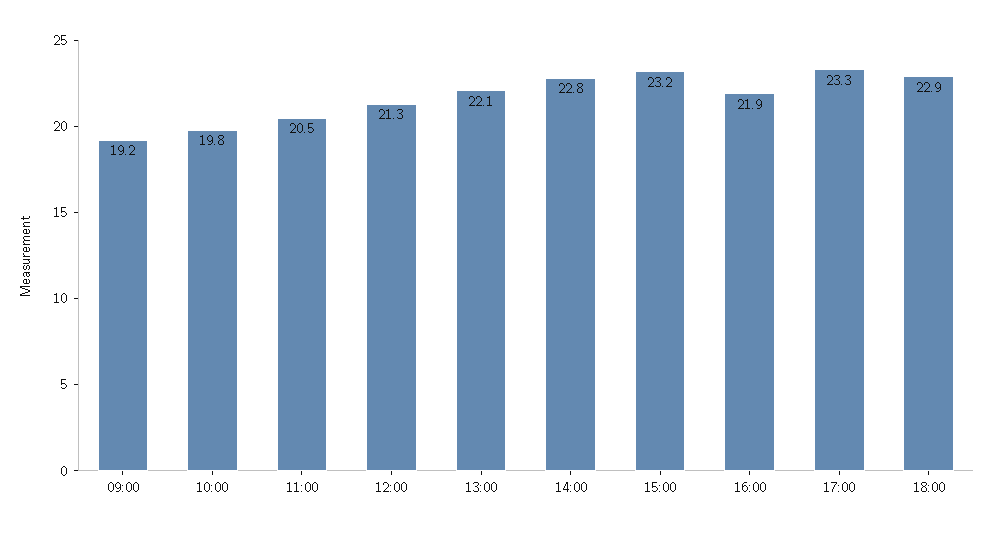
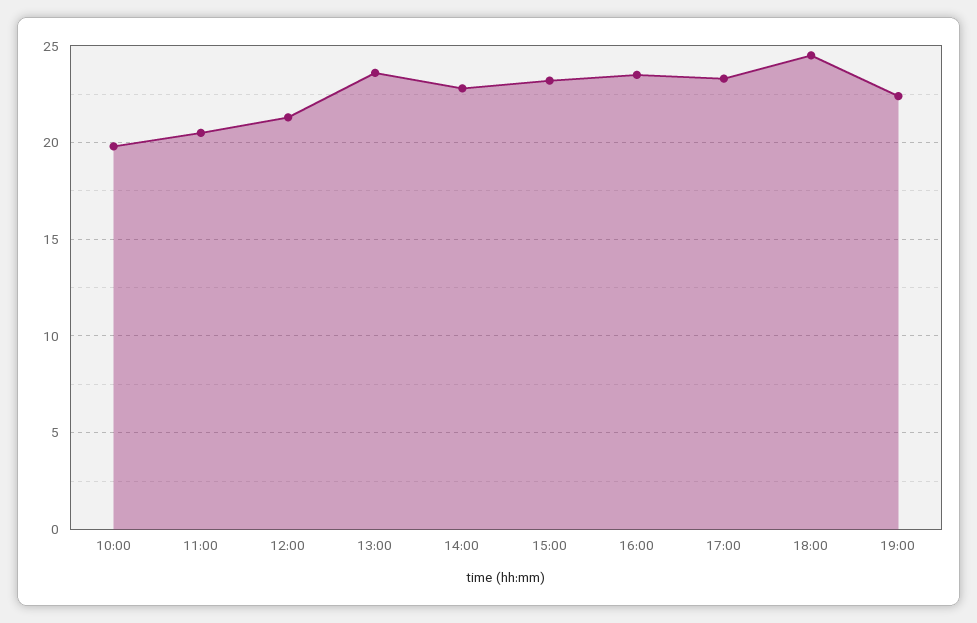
09:00: 19.2 -> none
13:00: 22.1 -> 23.5
16:00: 21.9 -> 23.5
18:00: 22.9 -> 24.5
19:00: none -> 22.5

